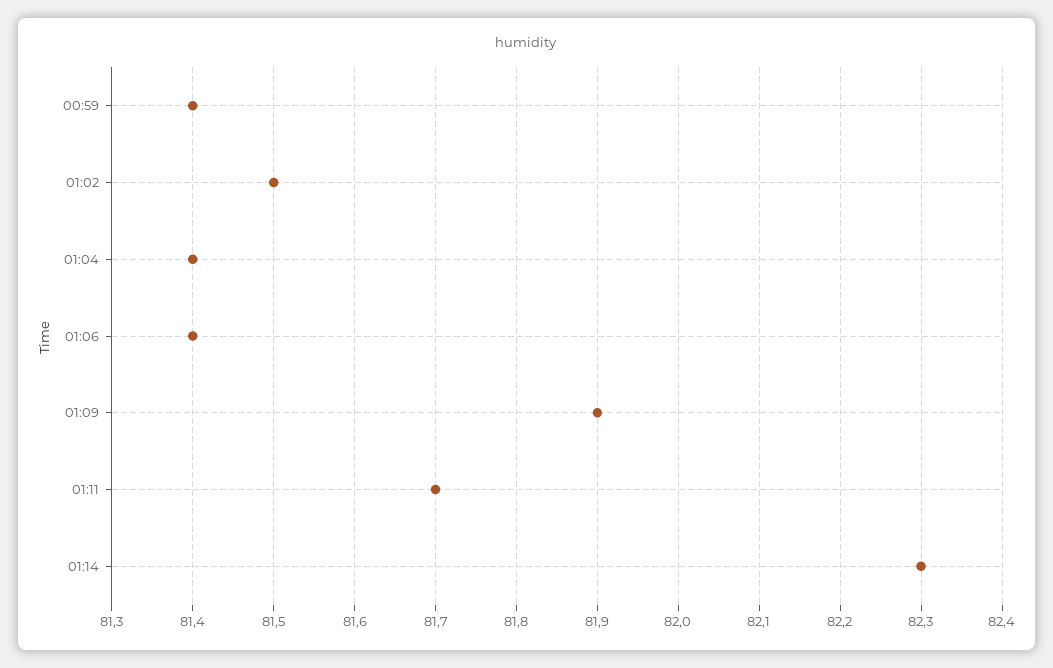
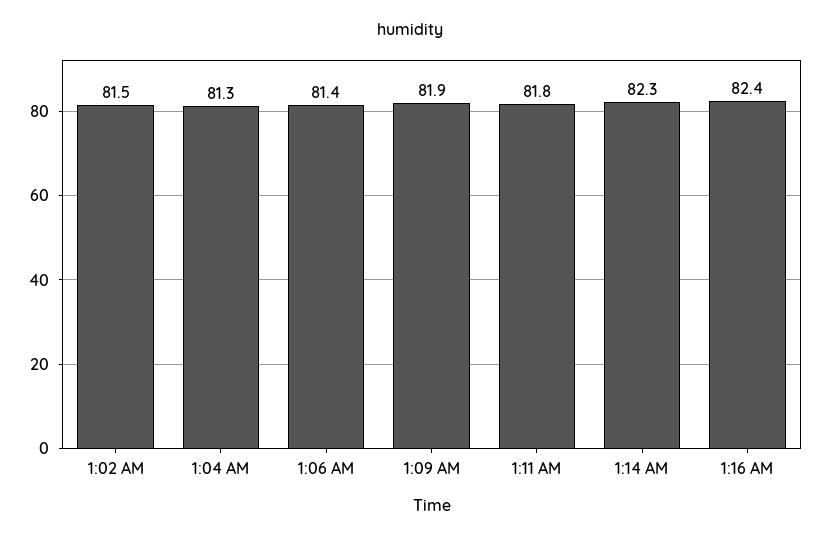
00:59: 81.4 -> none
01:04: 81.4 -> 81.3
01:11: 81.7 -> 81.8
1:16 AM: none -> 82.4

